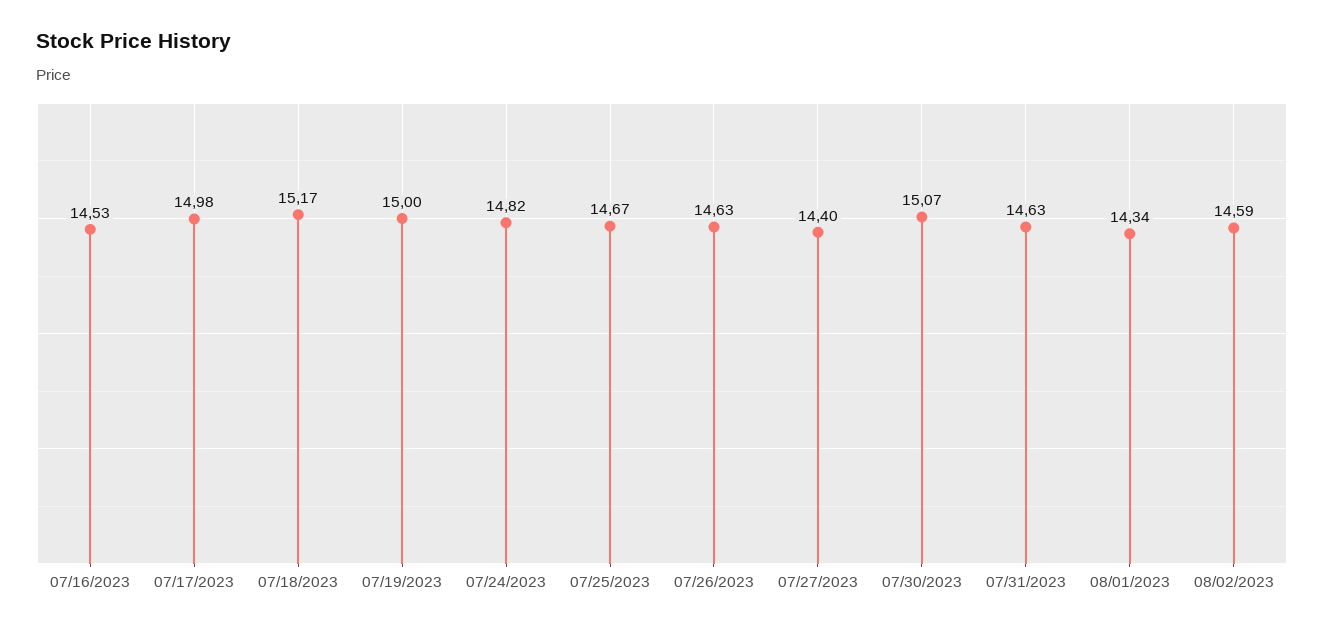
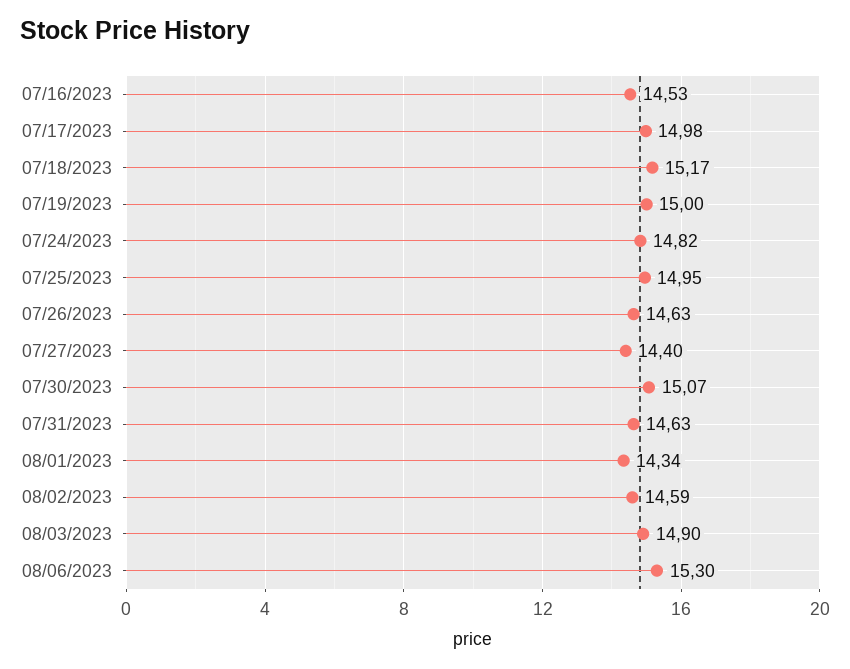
07/25/2023: 14.67 -> 14.95
08/03/2023: none -> 14.9
08/06/2023: none -> 15.3

